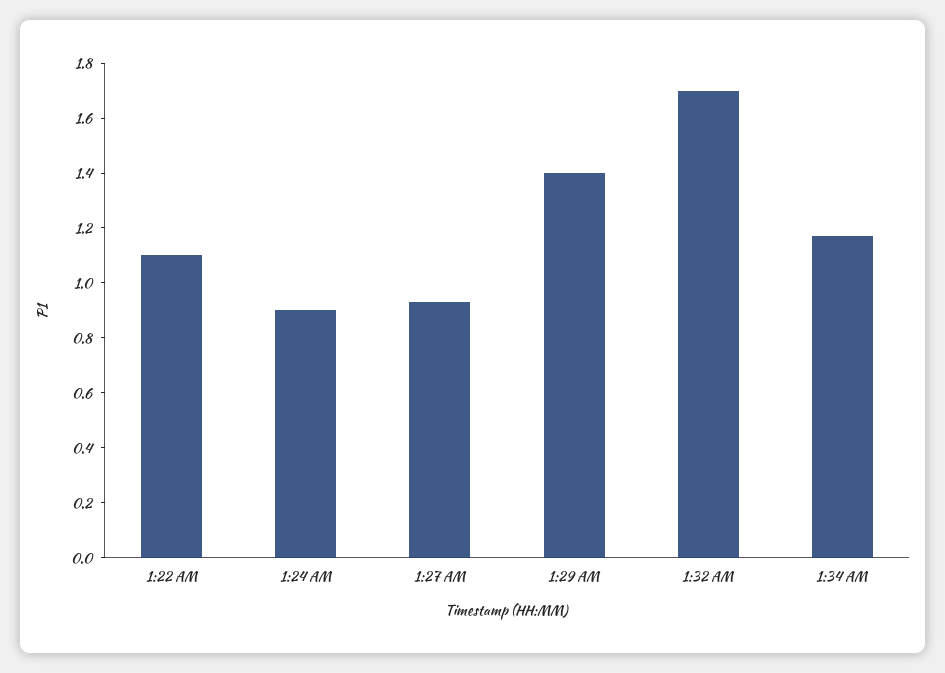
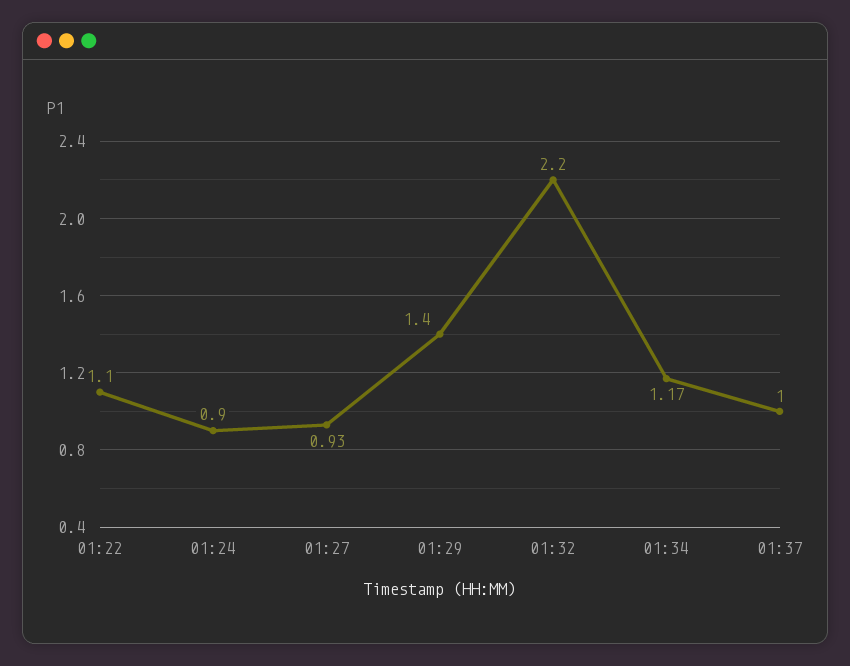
1:32 AM: 1.7 -> 2.2
01:37: none -> 1

